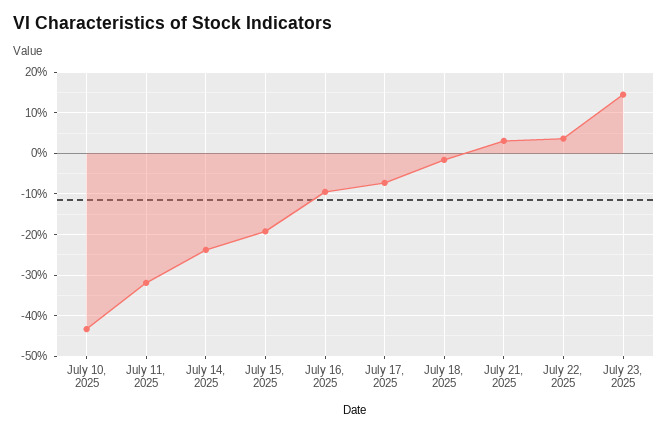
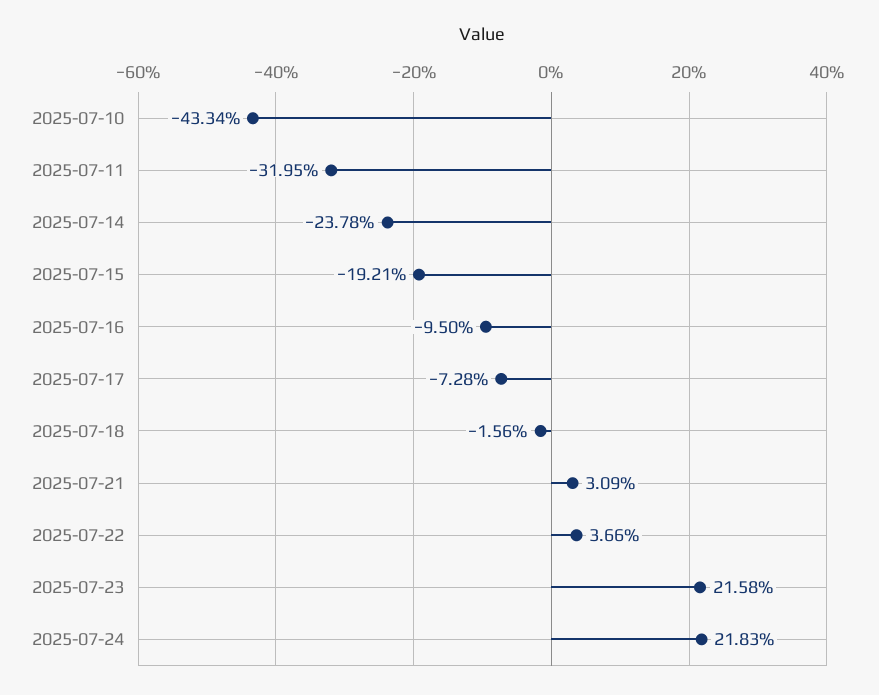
July 23, 2025: 14 -> 21.58
2025-07-24: none -> 21.83

